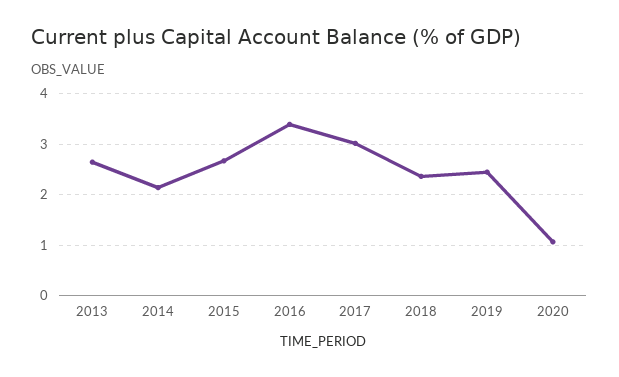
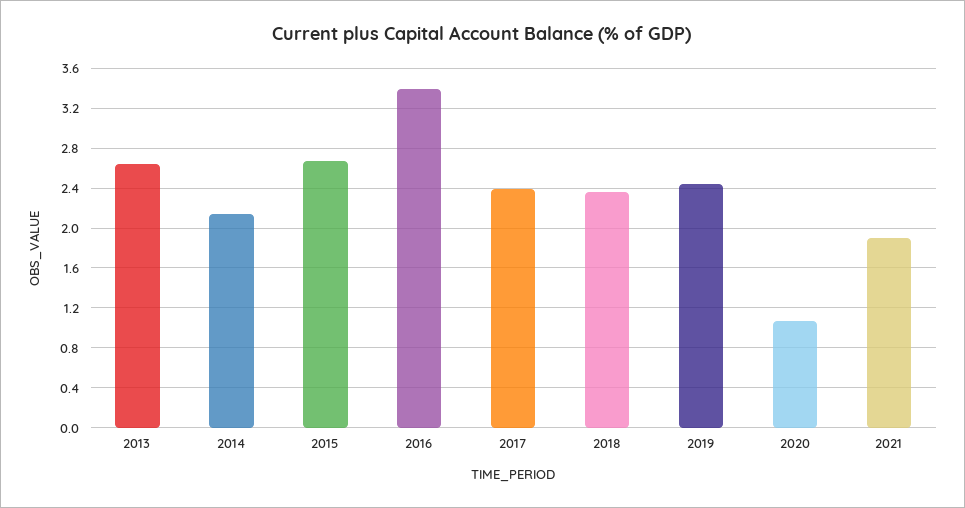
2017: 3 -> 2.4
2021: none -> 1.9

